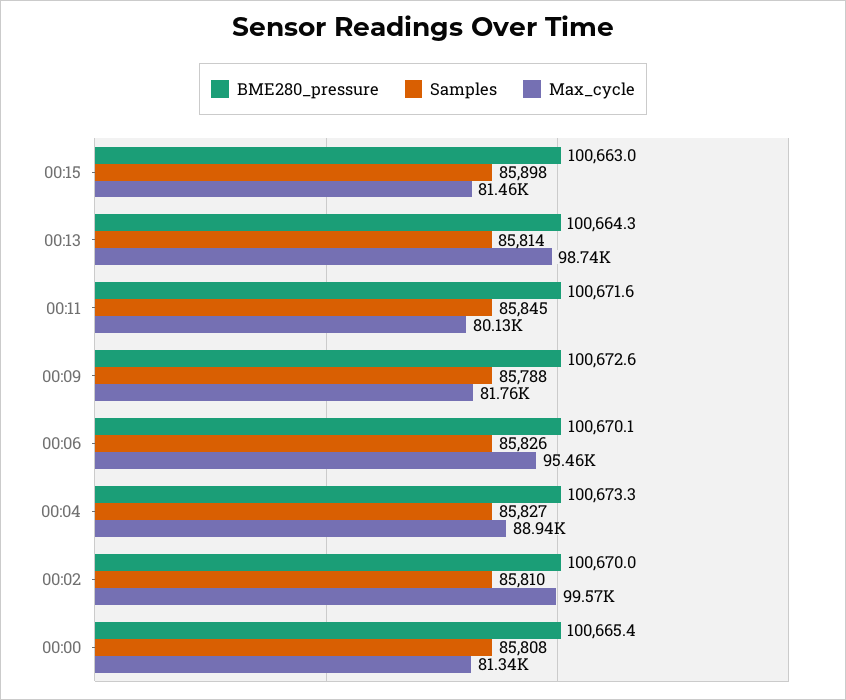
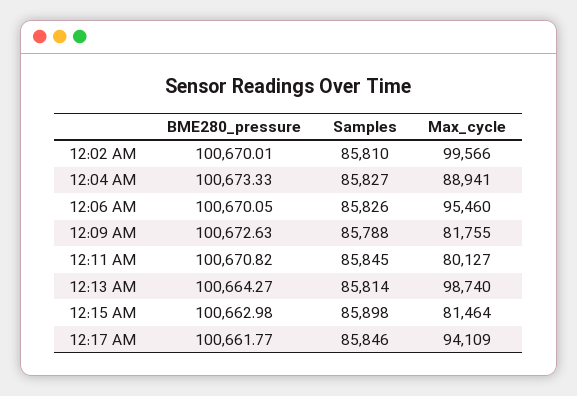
BME280_pressure, 00:11: 100671.6 -> 100670.82
BME280_pressure, 00:00: 100665.4 -> none
Samples, 00:00: 85808 -> none
Max_cycle, 00:00: 81340 -> none
BME280_pressure, 12:17 AM: none -> 100661.77
Samples, 12:17 AM: none -> 85846
Max_cycle, 12:17 AM: none -> 94109

